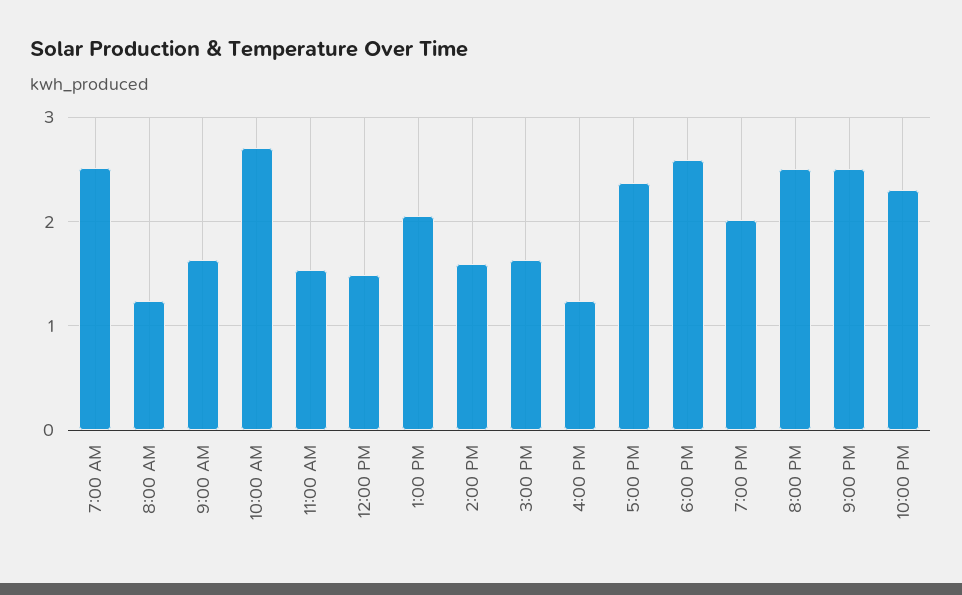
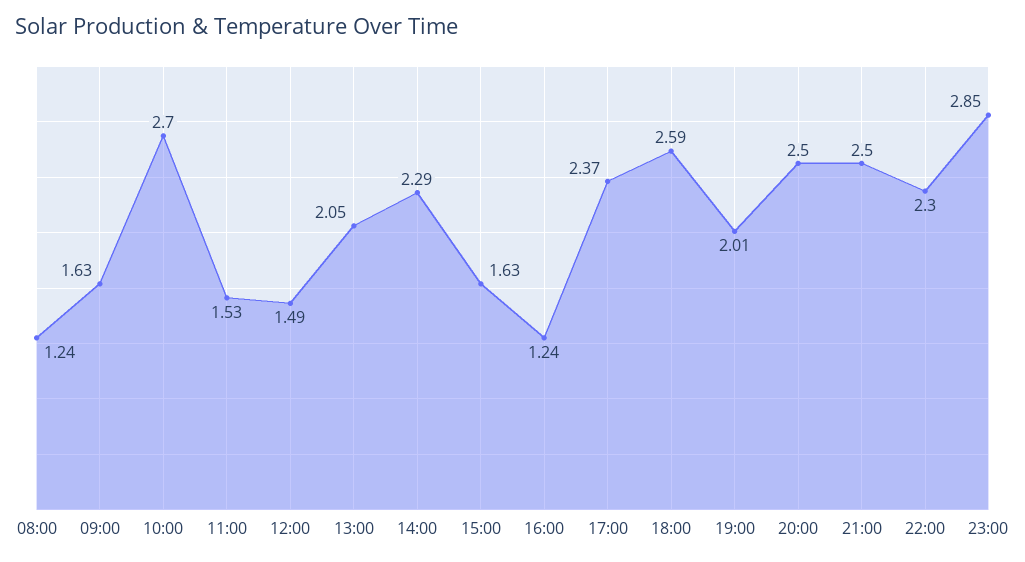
7:00 AM: 2.5 -> none
2:00 PM: 1.6 -> 2.29
23:00: none -> 2.85

